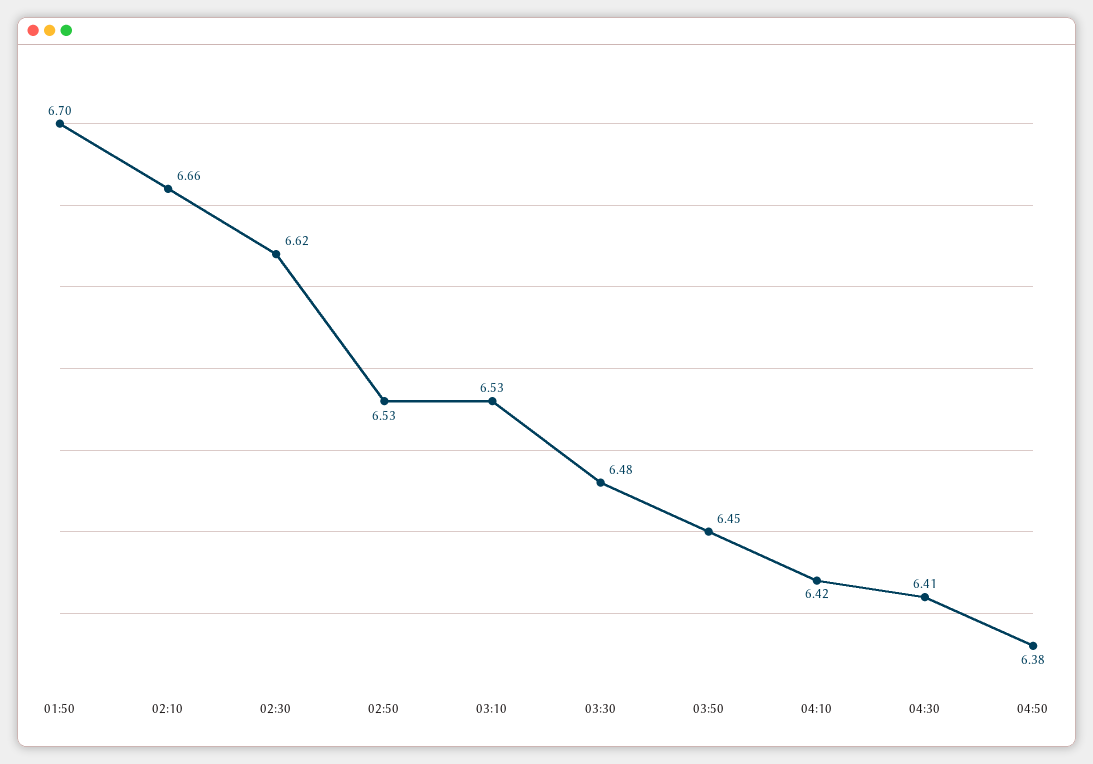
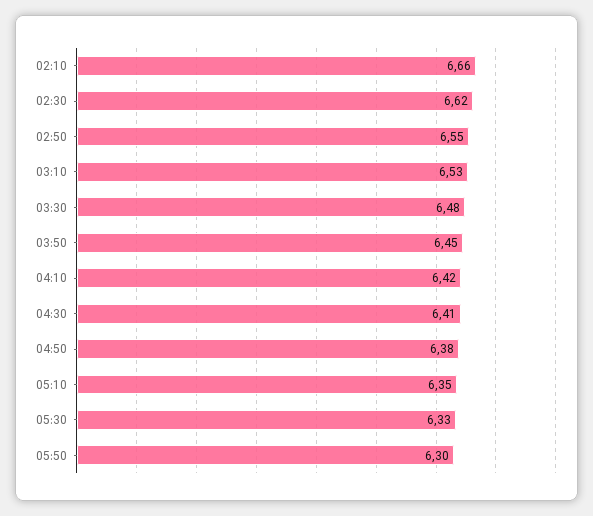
01:50: 6.7 -> none
02:50: 6.53 -> 6.55
05:10: none -> 6.35
05:30: none -> 6.33
05:50: none -> 6.3

